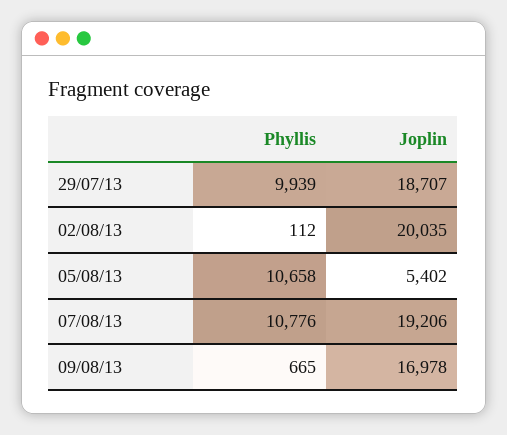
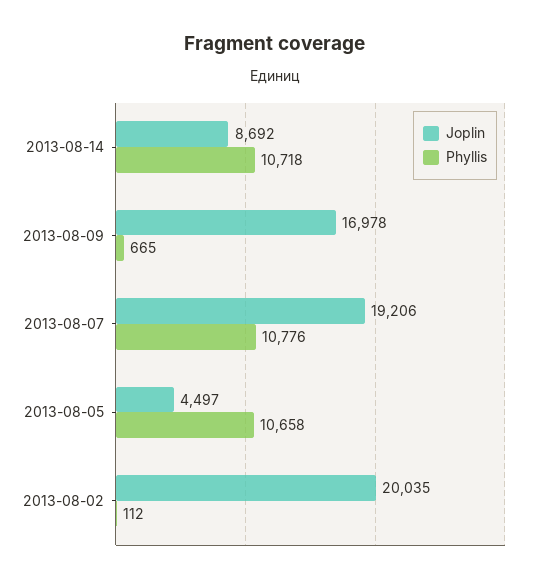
Phyllis, 29/07/13: 9939 -> none
Joplin, 29/07/13: 18707 -> none
Joplin, 05/08/13: 5402 -> 4497
Joplin, 2013-08-14: none -> 8692
Phyllis, 2013-08-14: none -> 10718

